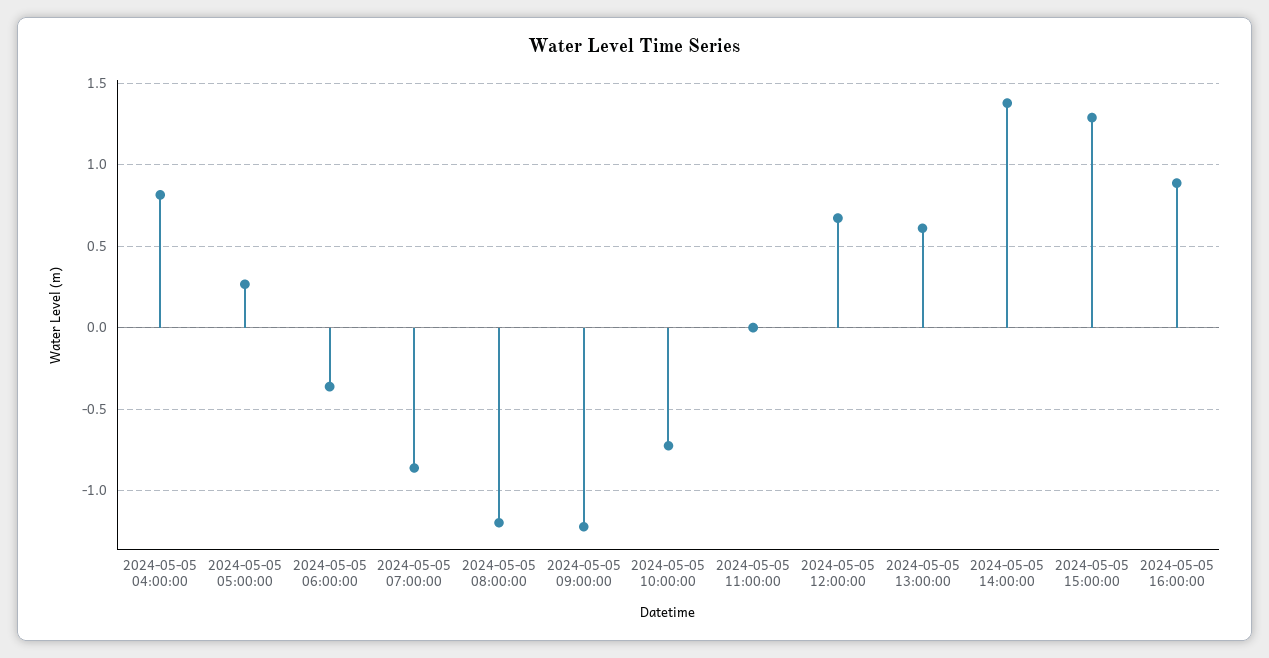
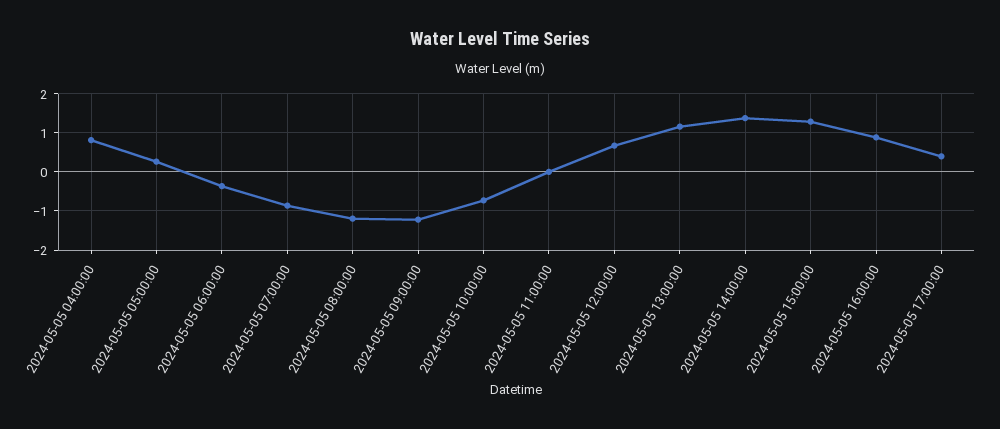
2024-05-05 13:00:00: 0.6 -> 1.2
2024-05-05 17:00:00: none -> 0.4

